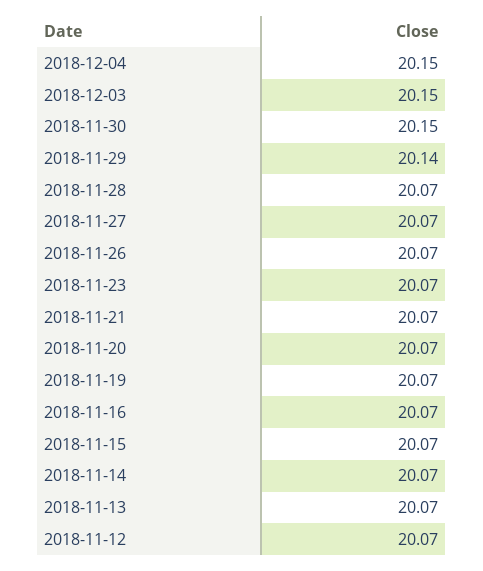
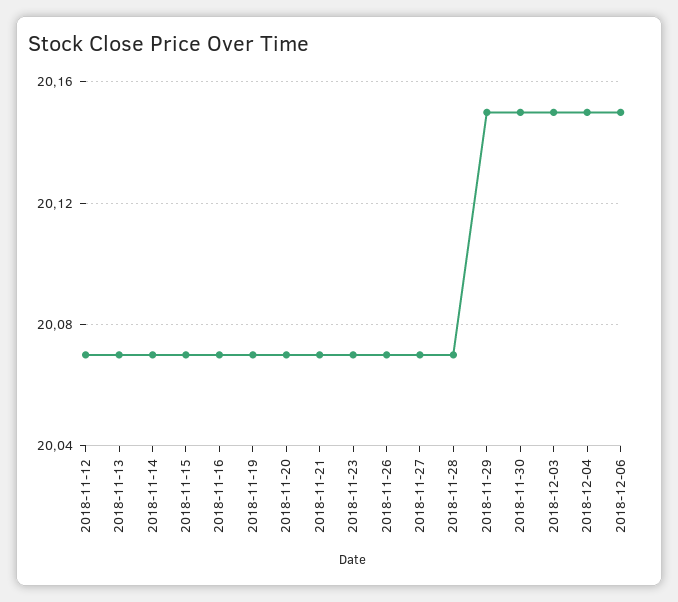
2018-11-29: 20.14 -> 20.15
2018-12-06: none -> 20.15

